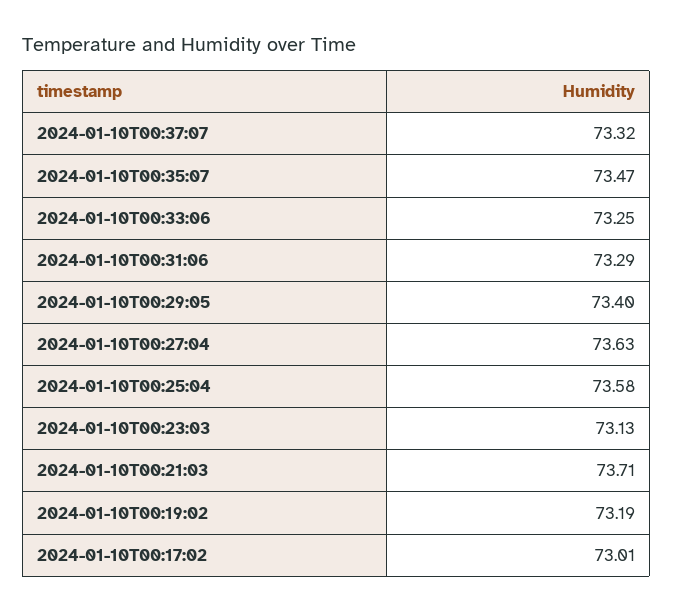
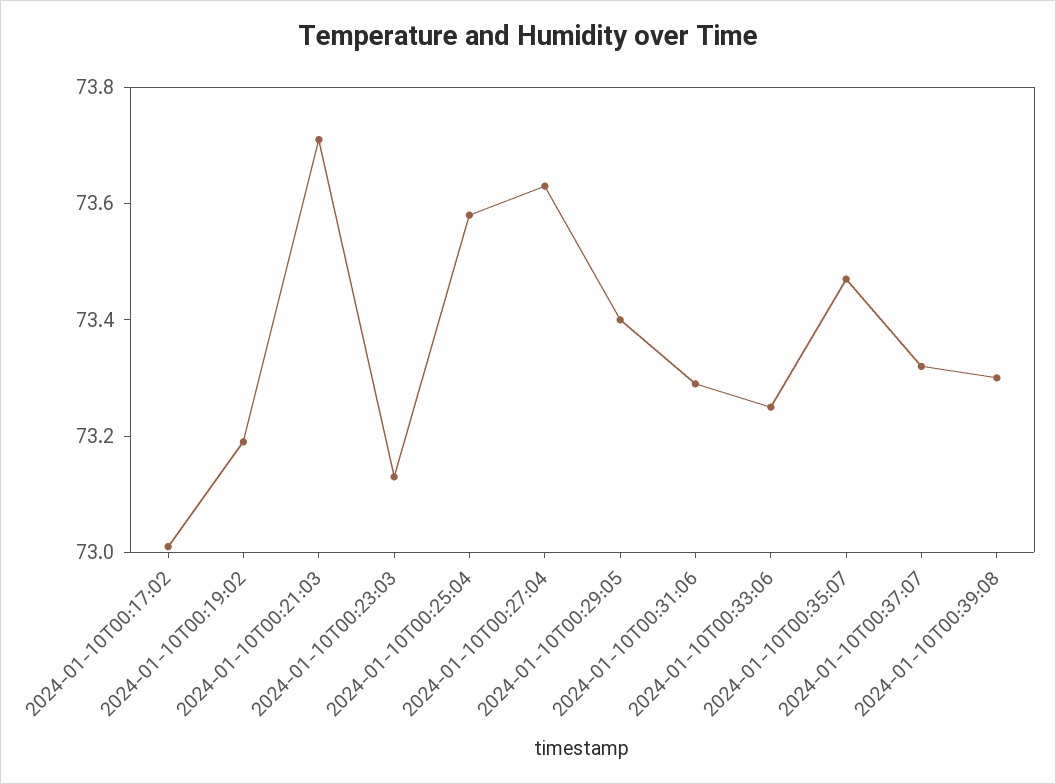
2024-01-10T00:39:08: none -> 73.3

